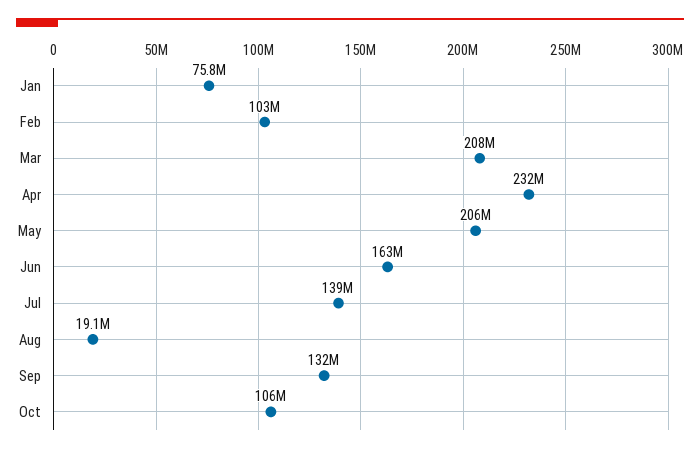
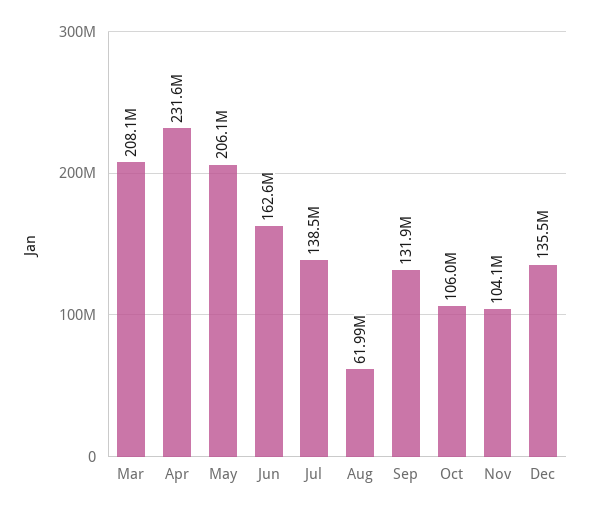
Jan: 75800000 -> none
Feb: 103000000 -> none
Aug: 19100000 -> 61990000
Nov: none -> 104100000
Dec: none -> 135500000

